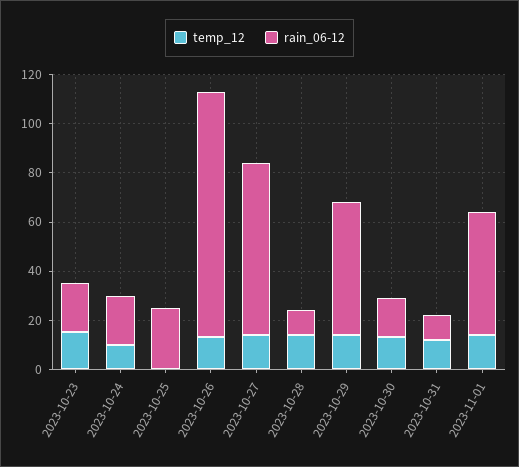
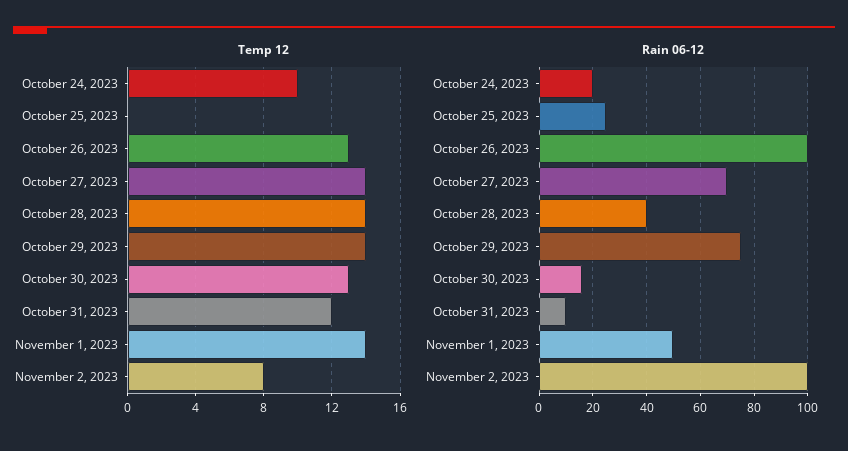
temp_12, 2023-10-23: 15 -> none
rain_06-12, 2023-10-23: 20 -> none
rain_06-12, 2023-10-28: 10 -> 40
rain_06-12, 2023-10-29: 55 -> 75
temp_12, November 2, 2023: none -> 8
rain_06-12, November 2, 2023: none -> 100

